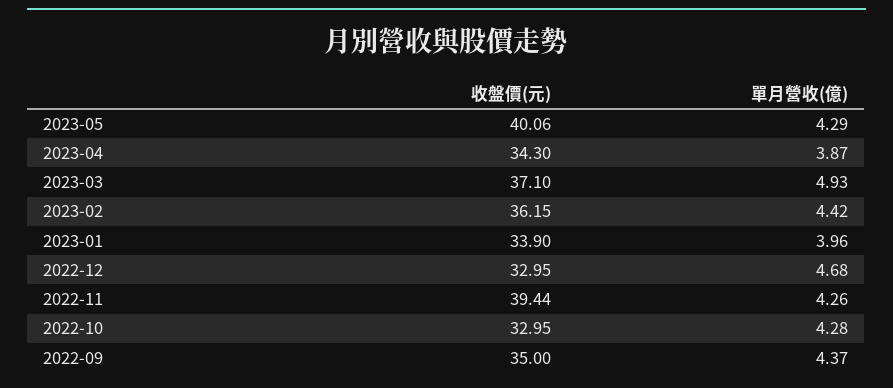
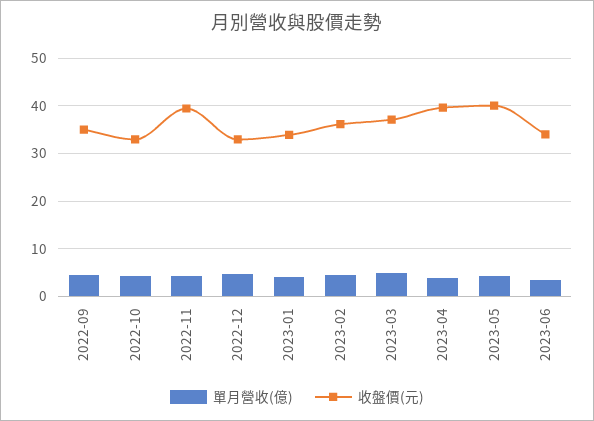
收盤價(元), 2023-04: 34.3 -> 40
單月營收(億), 2023-06: none -> 4
收盤價(元), 2023-06: none -> 34

